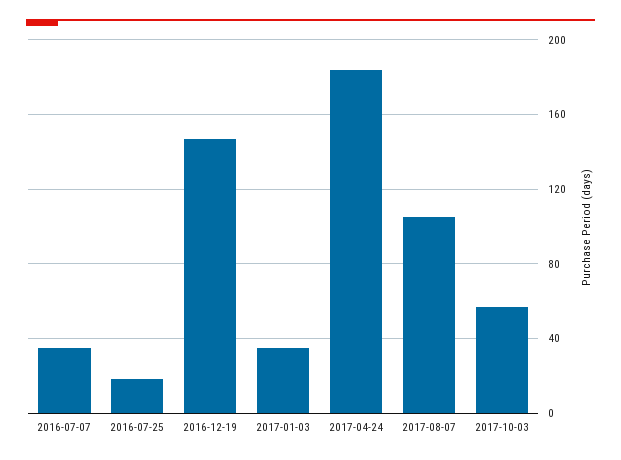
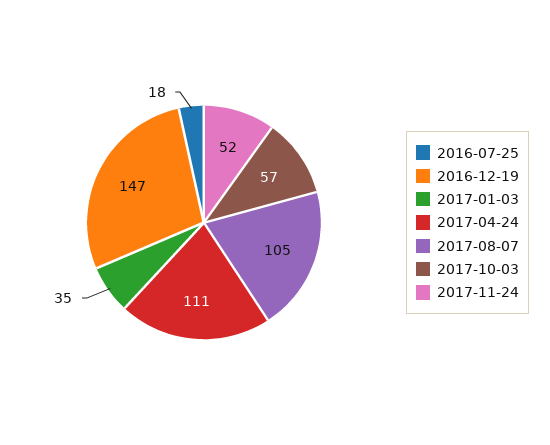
2016-07-07: 35 -> none
2017-04-24: 185 -> 111
2017-11-24: none -> 52

